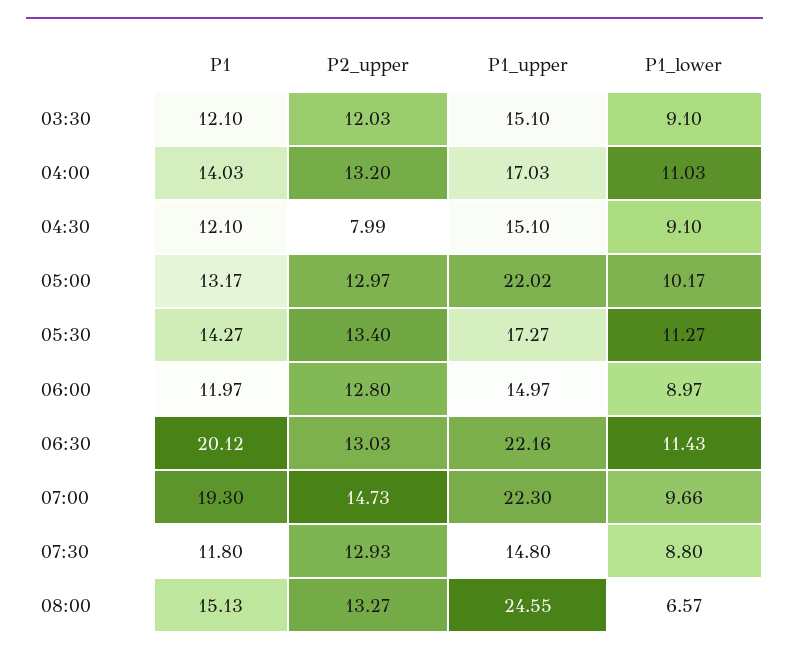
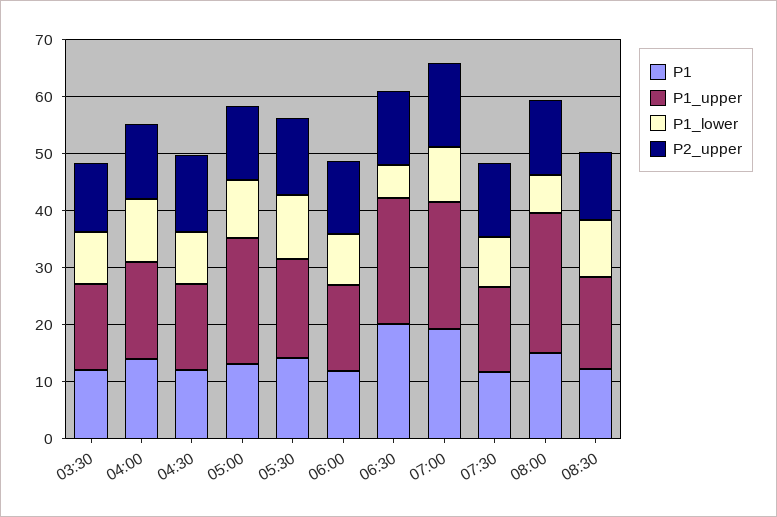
P2_upper, 04:30: 7.99 -> 14
P1_lower, 06:30: 11.43 -> 6
P1, 08:30: none -> 12
P1_upper, 08:30: none -> 16
P1_lower, 08:30: none -> 10
P2_upper, 08:30: none -> 12

